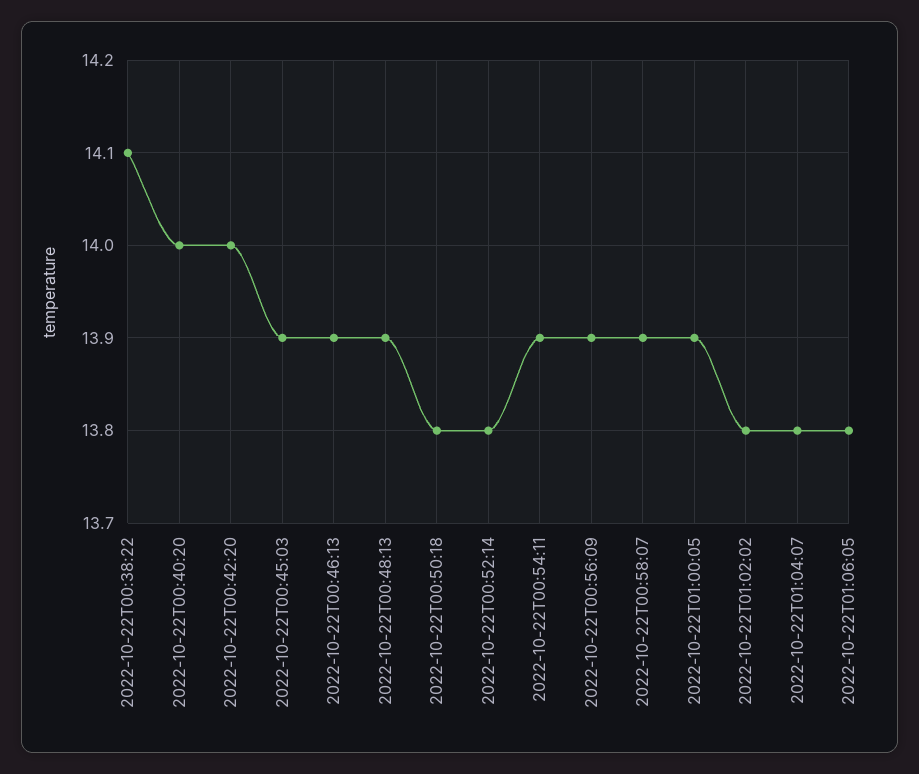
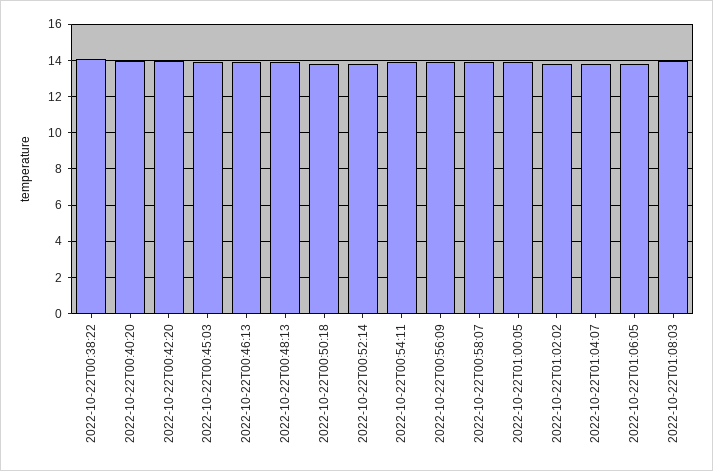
2022-10-22T01:08:03: none -> 14

